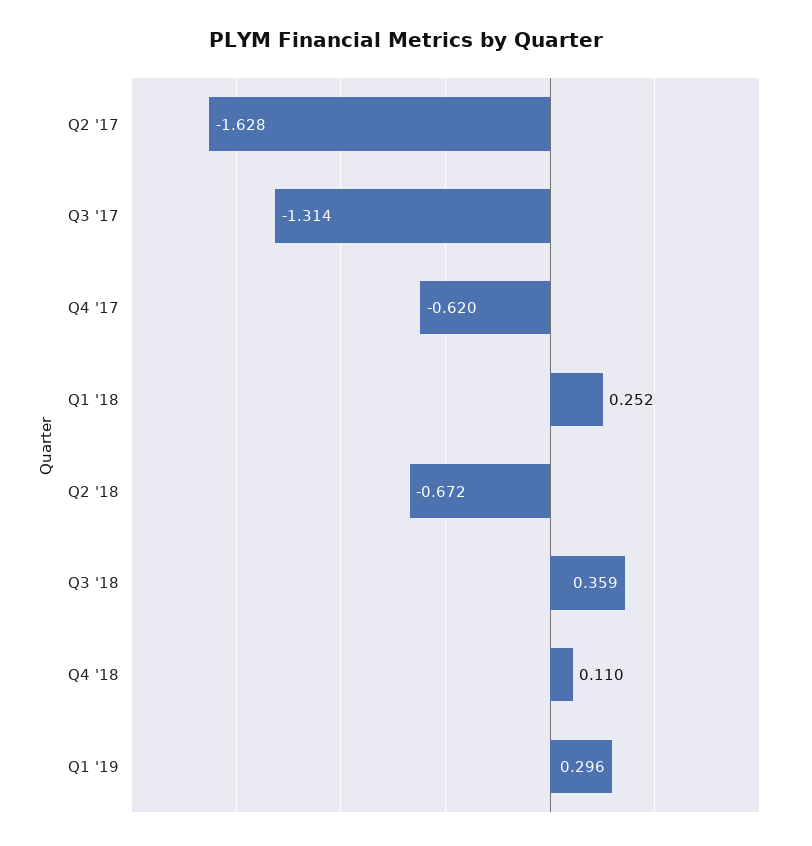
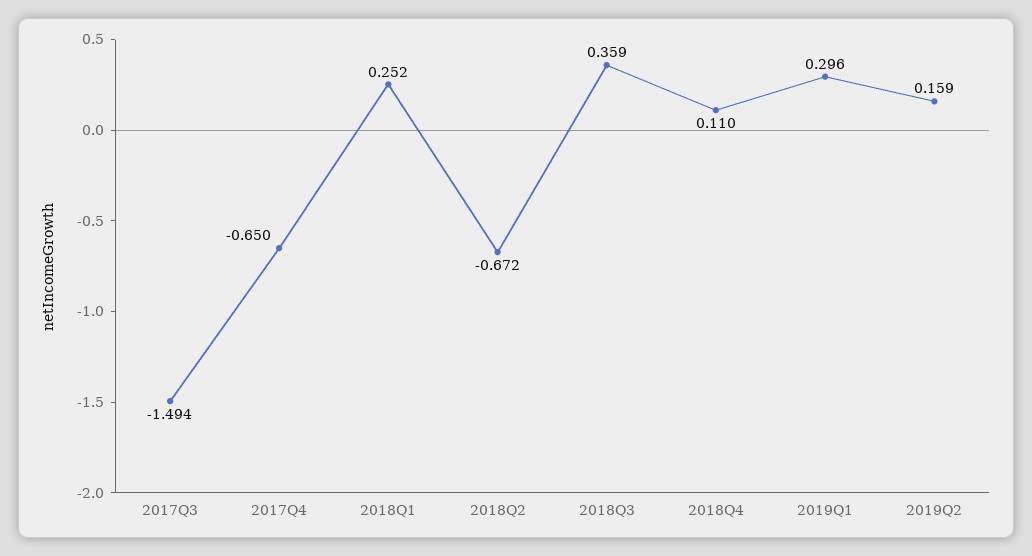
Q2 '17: -1.628 -> none
Q3 '17: -1.314 -> -1.494
Q4 '17: -0.62 -> -0.65
2019Q2: none -> 0.159

